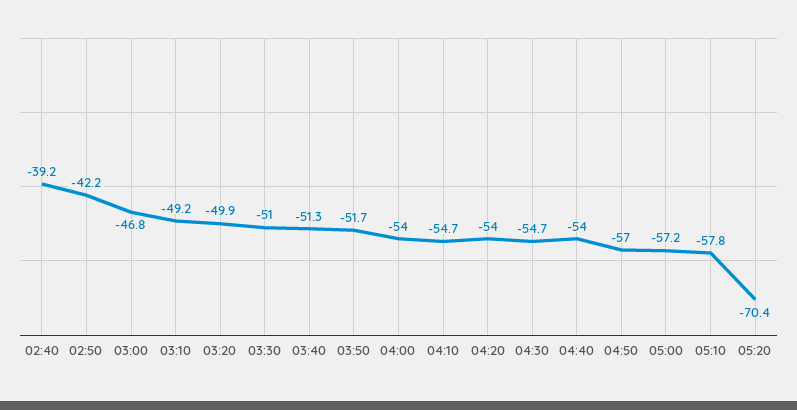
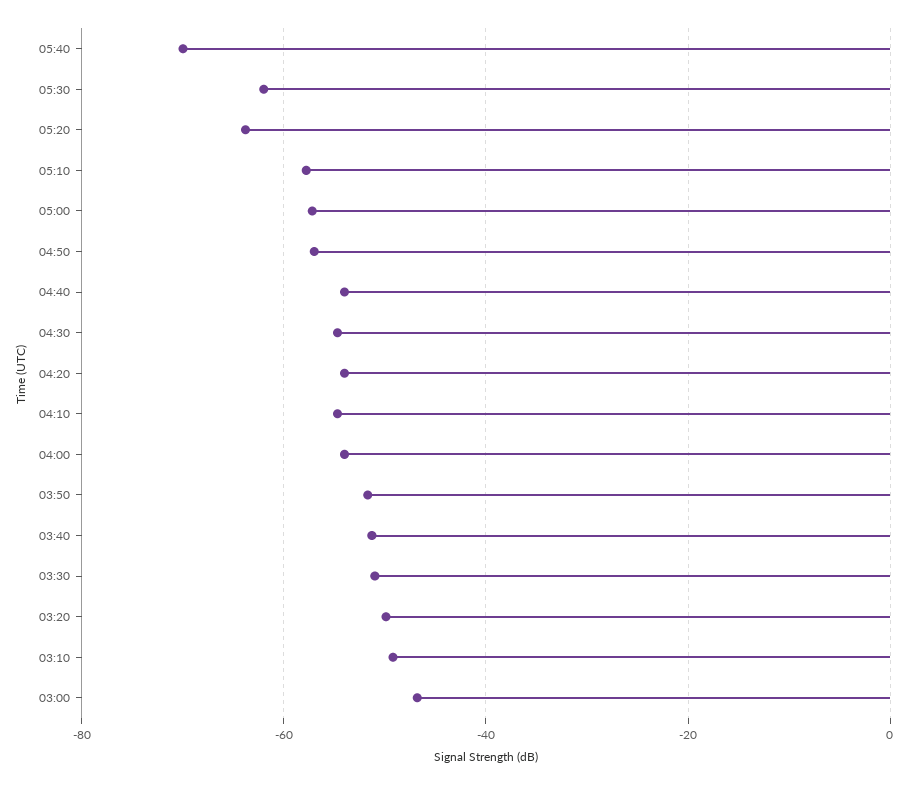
02:40: -39.2 -> none
02:50: -42.2 -> none
05:20: -70.4 -> -64
05:40: none -> -70
05:30: none -> -62

